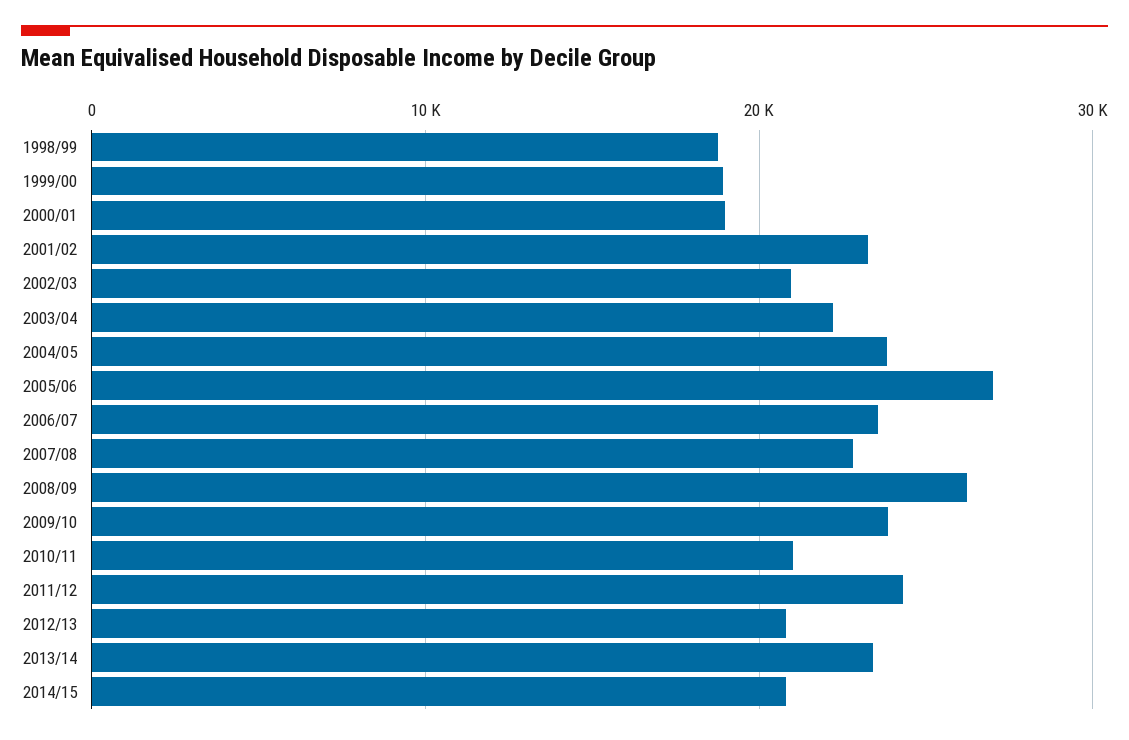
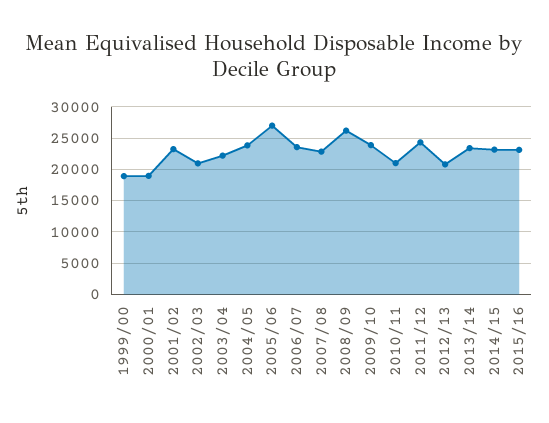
1998/99: 19000 -> none
2014/15: 21000 -> 23000
2015/16: none -> 23000

